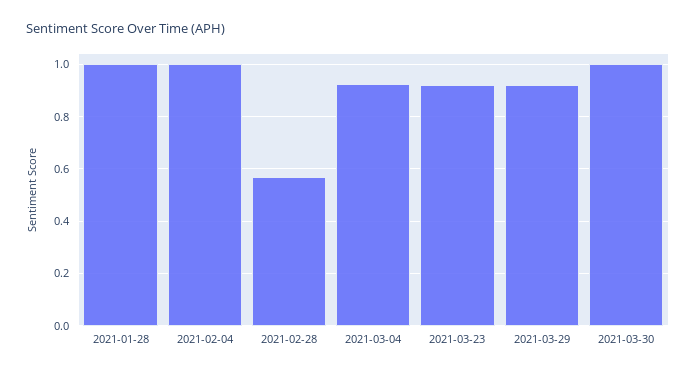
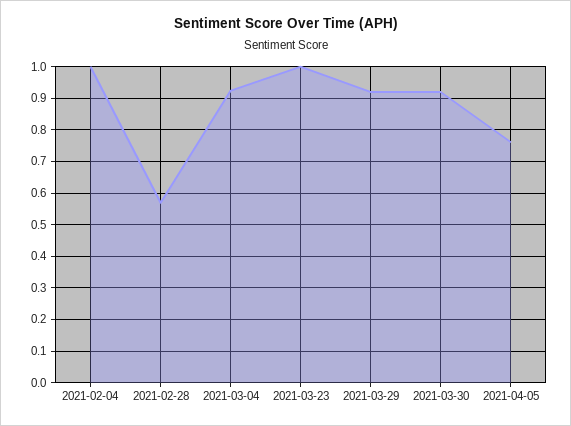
2021-01-28: 1 -> none
2021-03-23: 0.925 -> 1
2021-03-30: 1 -> 0.92
2021-04-05: none -> 0.76

